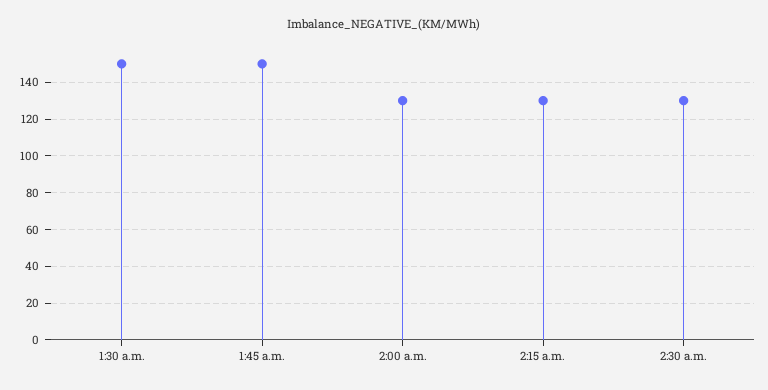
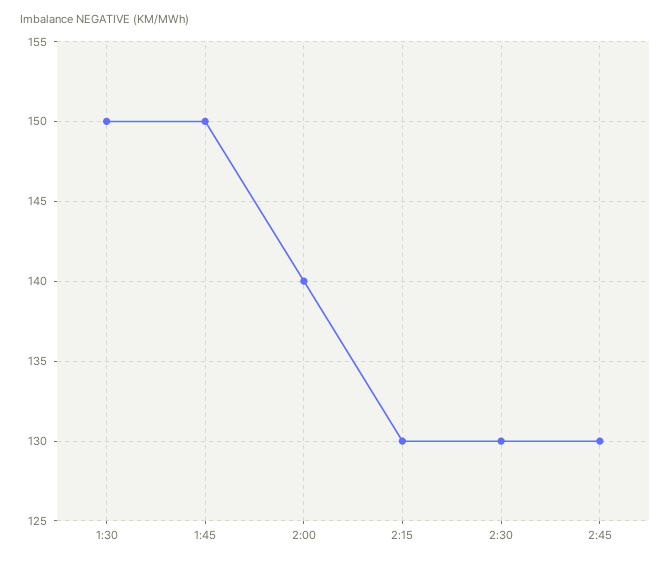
2:00 a.m.: 130 -> 140
2:45: none -> 130

